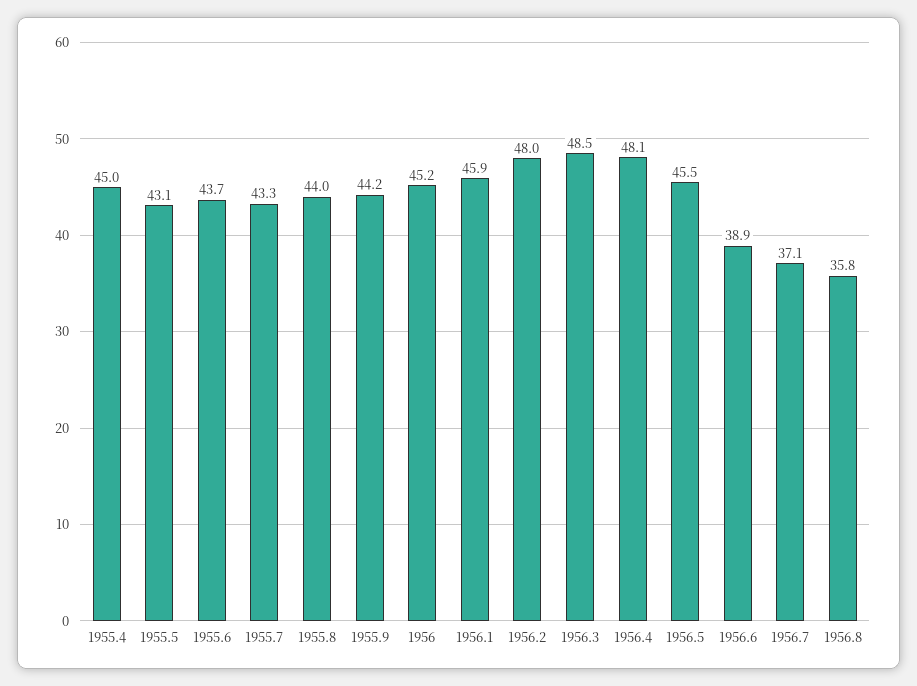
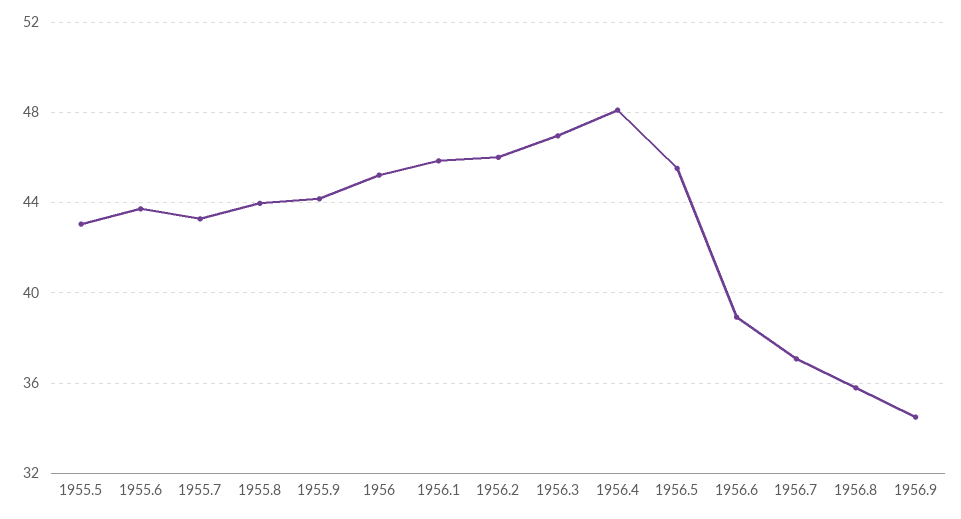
1955.4: 45 -> none
1956.2: 48 -> 46
1956.3: 48.5 -> 47
1956.9: none -> 34.5

